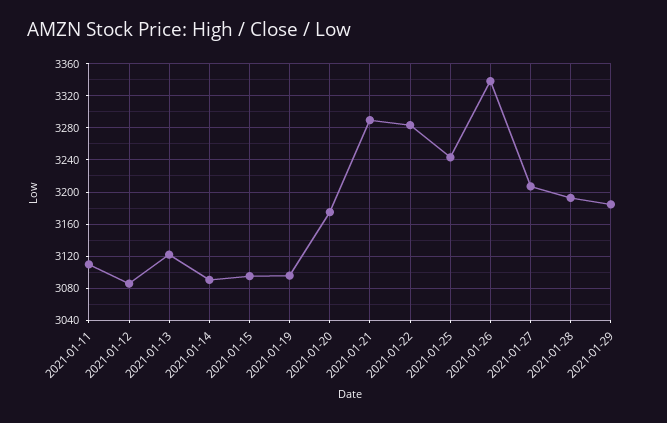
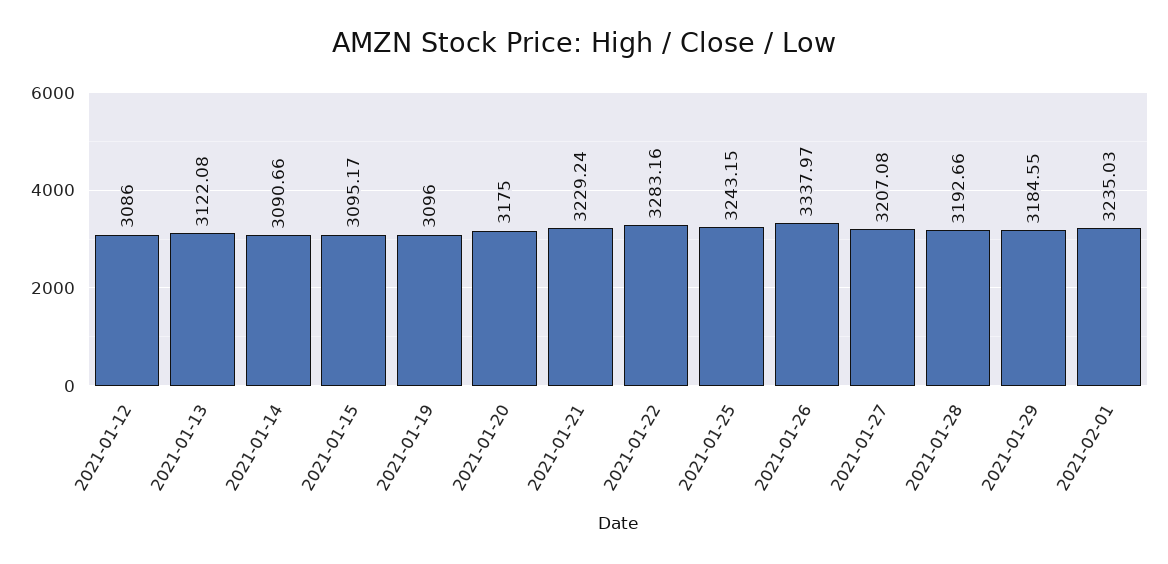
2021-01-11: 3110 -> none
2021-01-21: 3290 -> 3229.24
2021-02-01: none -> 3235.03

